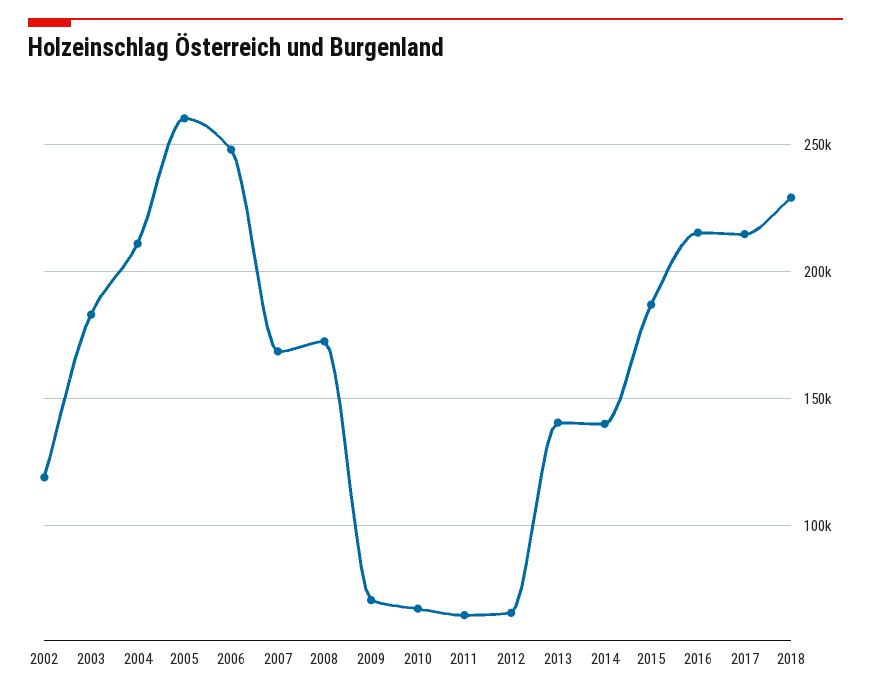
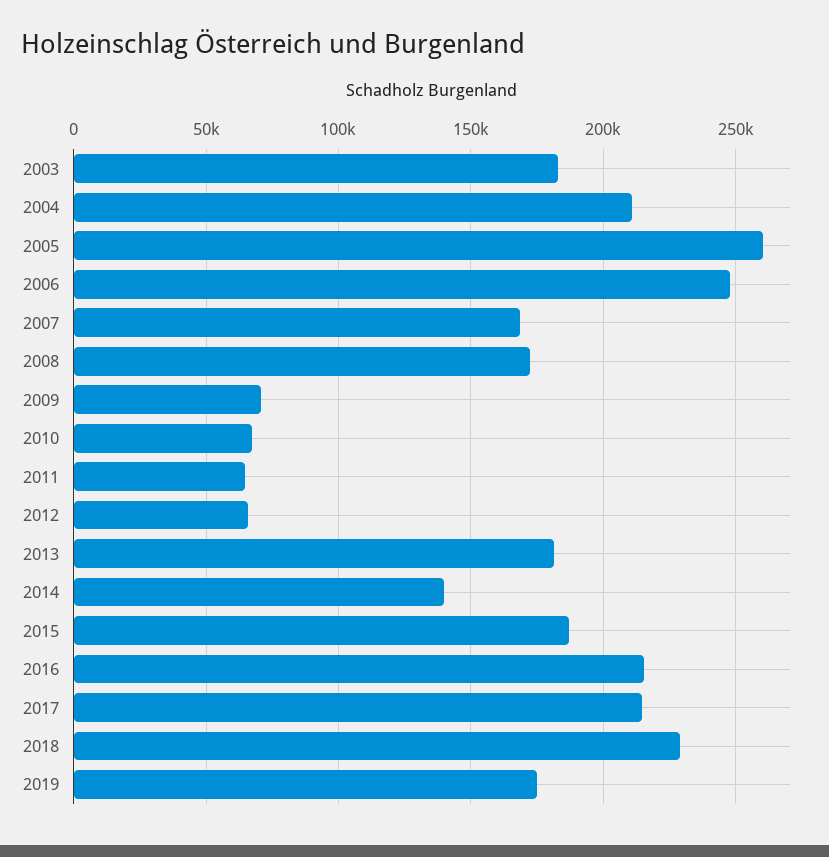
2002: 120000 -> none
2013: 140000 -> 180000
2019: none -> 175000

